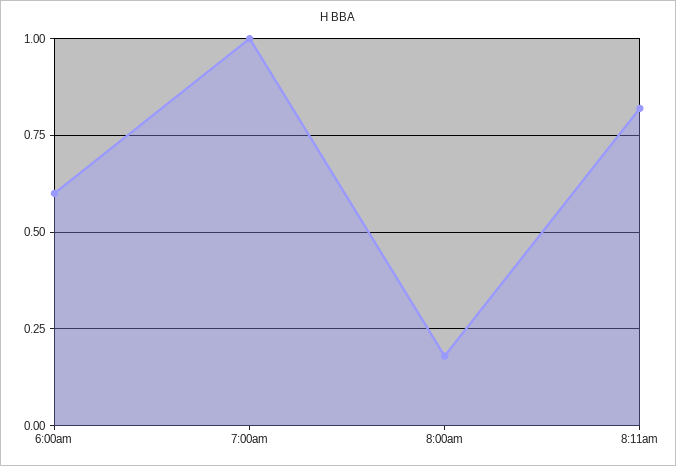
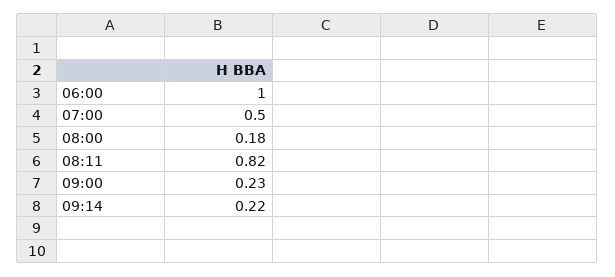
6:00am: 0.6 -> 1
7:00am: 1 -> 0.5
09:00: none -> 0.23
09:14: none -> 0.22

